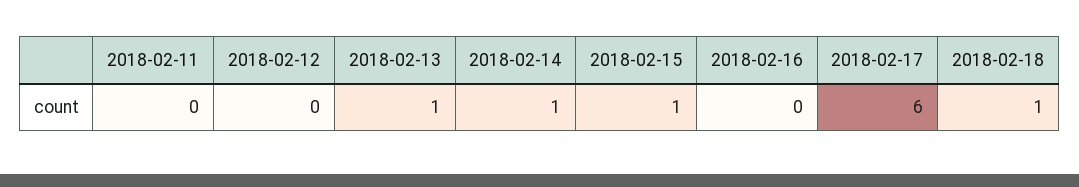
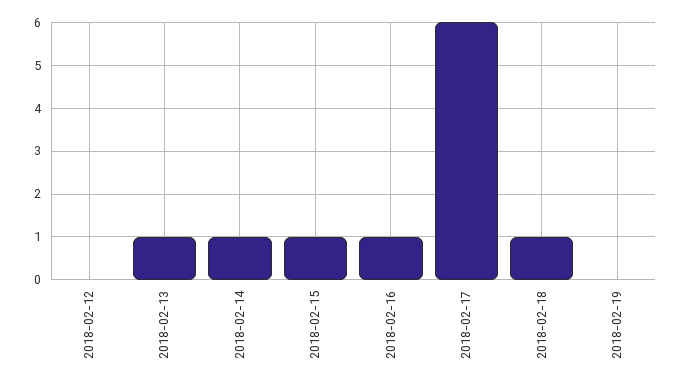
2018-02-11: 0 -> none
2018-02-16: 0 -> 1
2018-02-19: none -> 0

